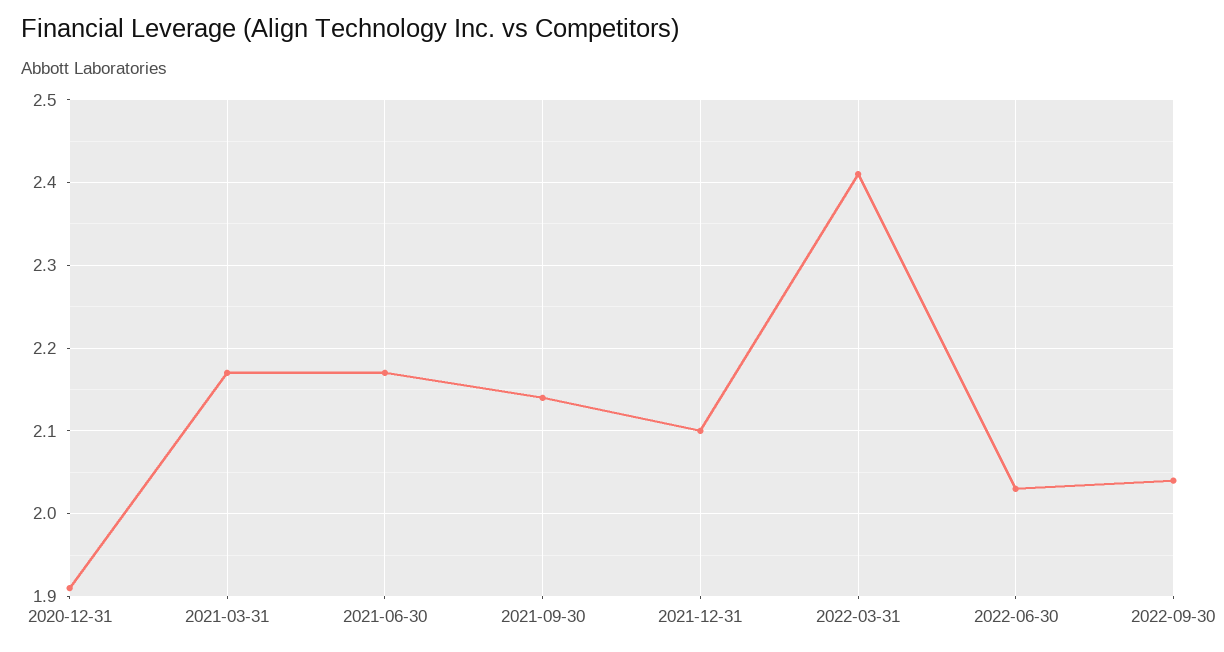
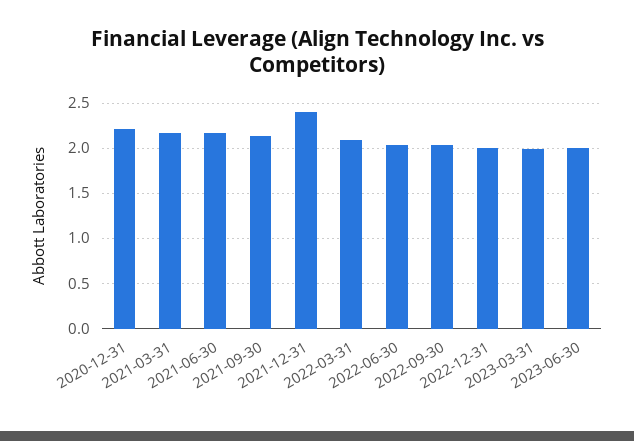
2020-12-31: 1.91 -> 2.2
2021-12-31: 2.1 -> 2.4
2022-03-31: 2.41 -> 2.1
2022-12-31: none -> 2
2023-03-31: none -> 2
2023-06-30: none -> 2

